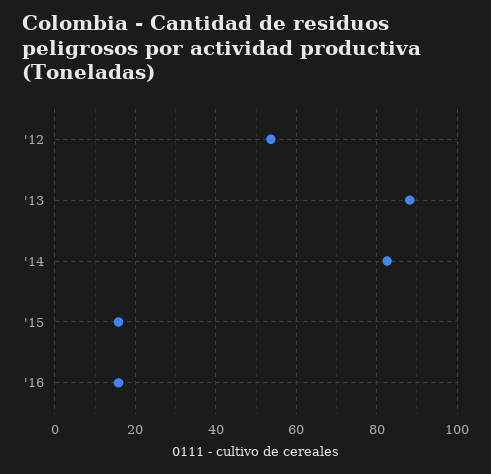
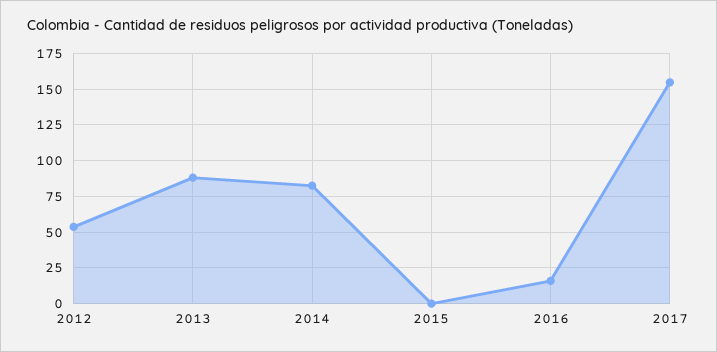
'15: 16 -> 0
2017: none -> 155

